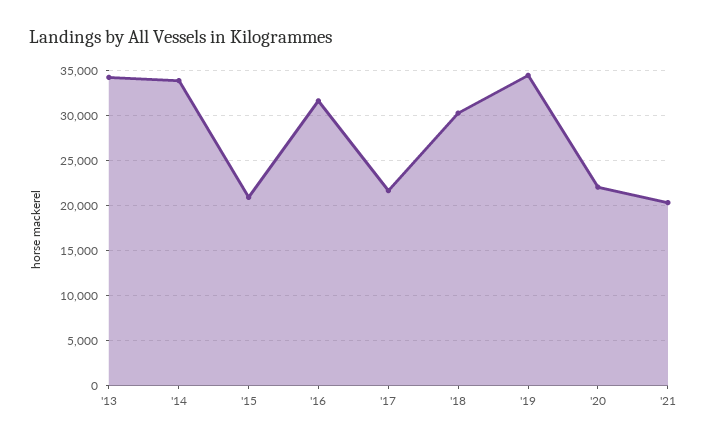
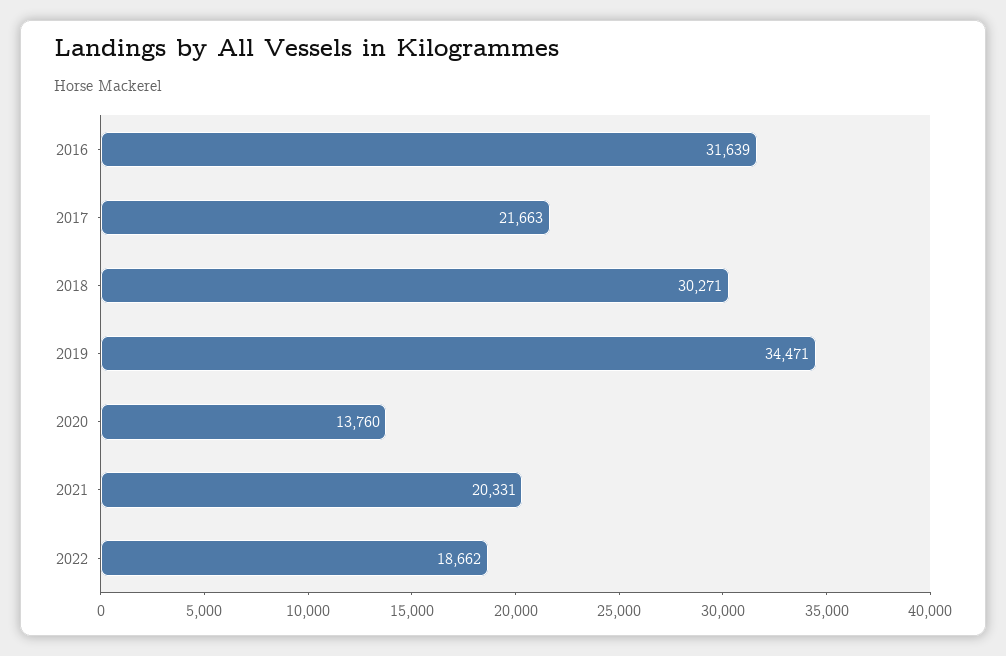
'13: 34000 -> none
'14: 34000 -> none
'15: 21000 -> none
'20: 22000 -> 13760
2022: none -> 18662

